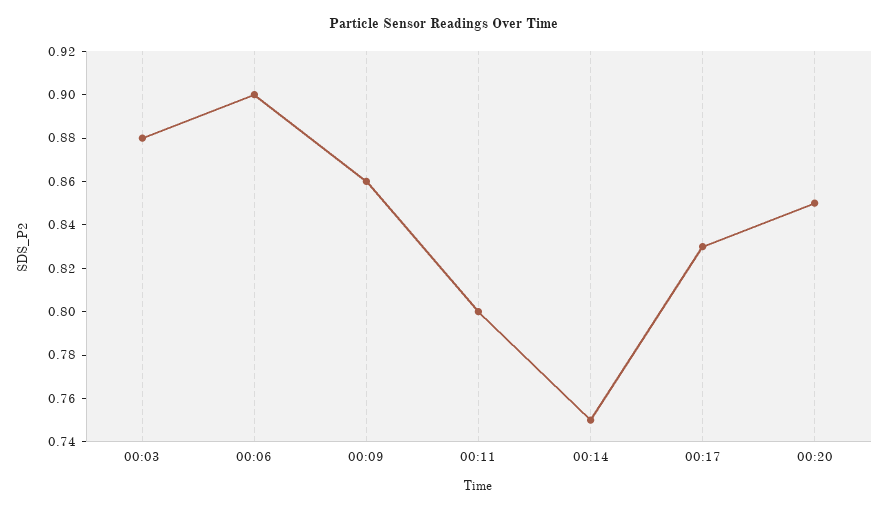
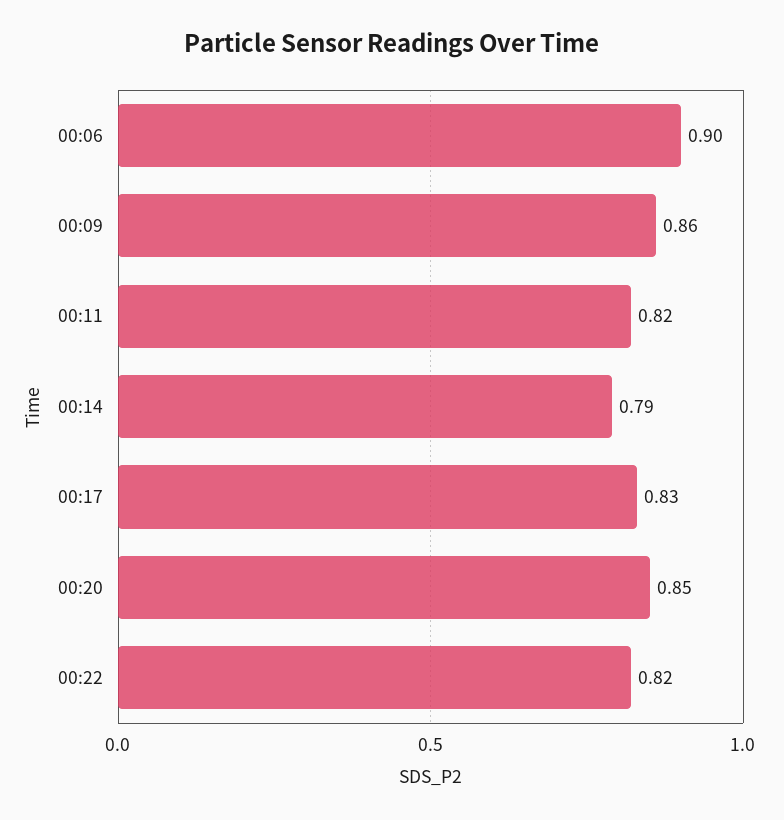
00:03: 0.88 -> none
00:11: 0.8 -> 0.82
00:14: 0.75 -> 0.79
00:22: none -> 0.82

